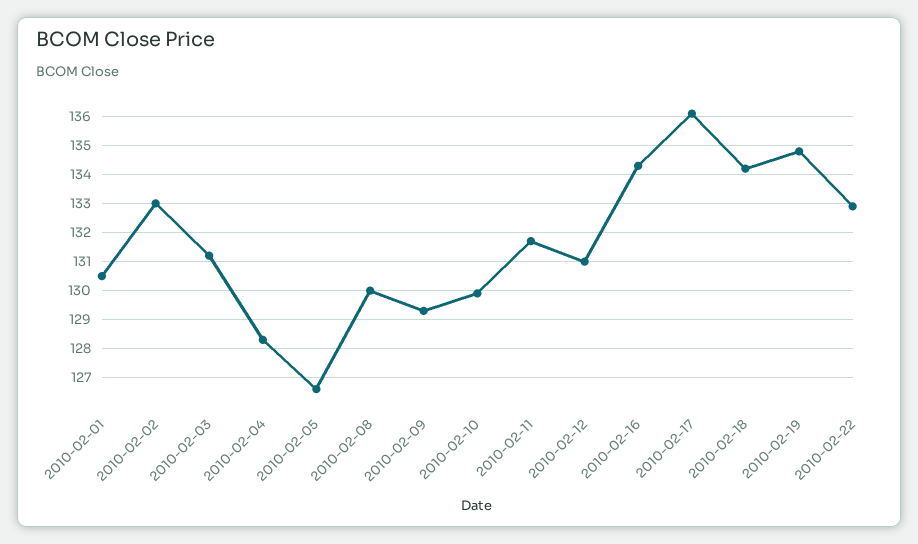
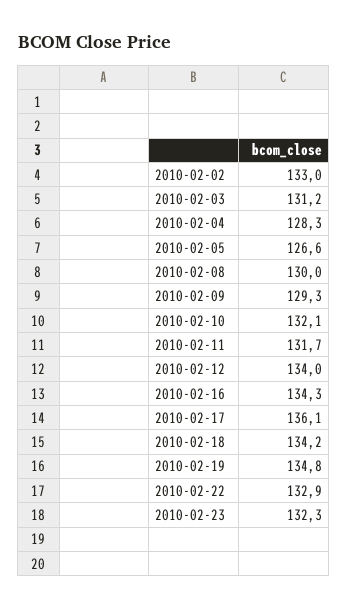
2010-02-01: 130.5 -> none
2010-02-10: 130 -> 132.1
2010-02-12: 131 -> 134
2010-02-23: none -> 132.3

